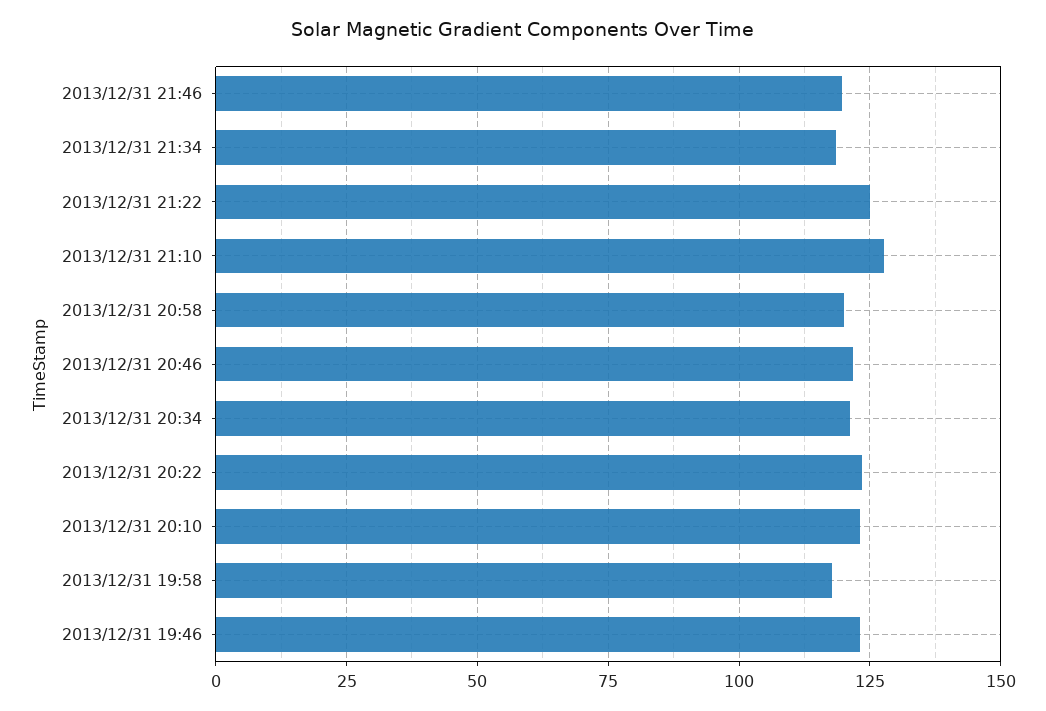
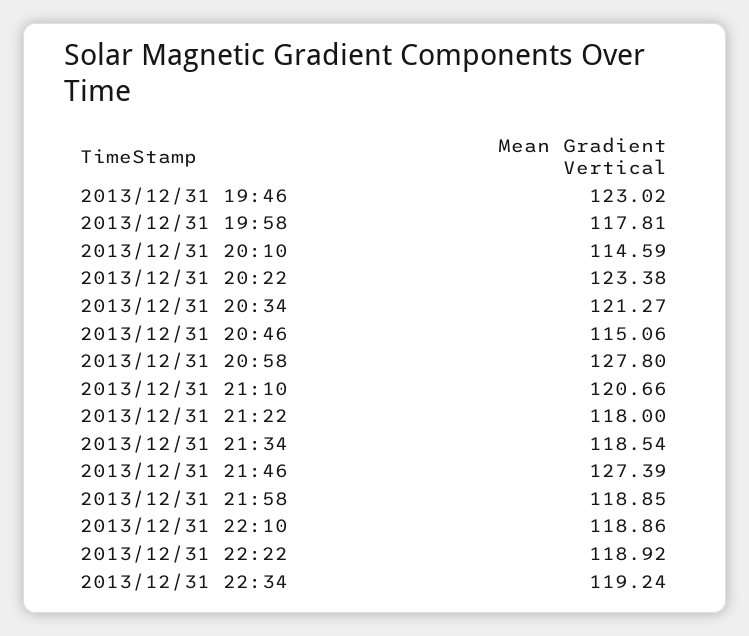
2013/12/31 21:46: 120 -> 127.39
2013/12/31 21:22: 125 -> 118
2013/12/31 21:10: 127.5 -> 120.66
2013/12/31 20:58: 120 -> 127.8
2013/12/31 20:46: 122.5 -> 115.06
2013/12/31 20:10: 122.5 -> 114.59
2013/12/31 21:58: none -> 118.85
2013/12/31 22:10: none -> 118.86
2013/12/31 22:22: none -> 118.92
2013/12/31 22:34: none -> 119.24

